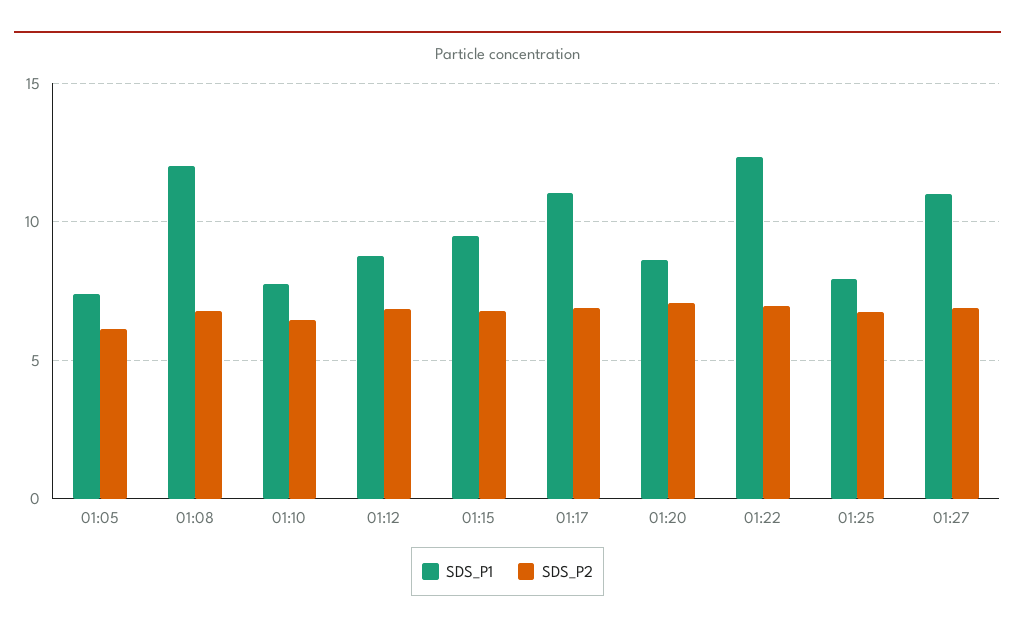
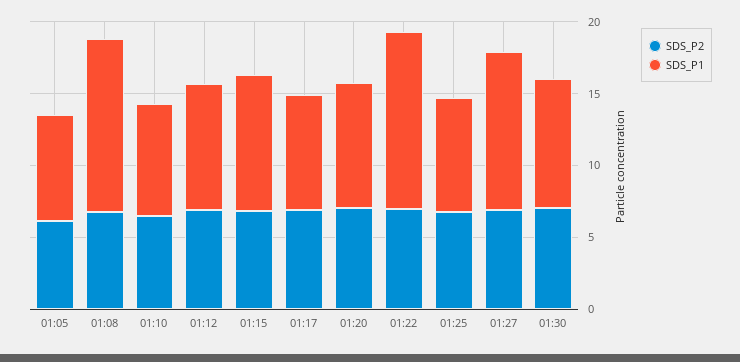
SDS_P1, 01:17: 11 -> 8
SDS_P2, 01:30: none -> 7
SDS_P1, 01:30: none -> 9

